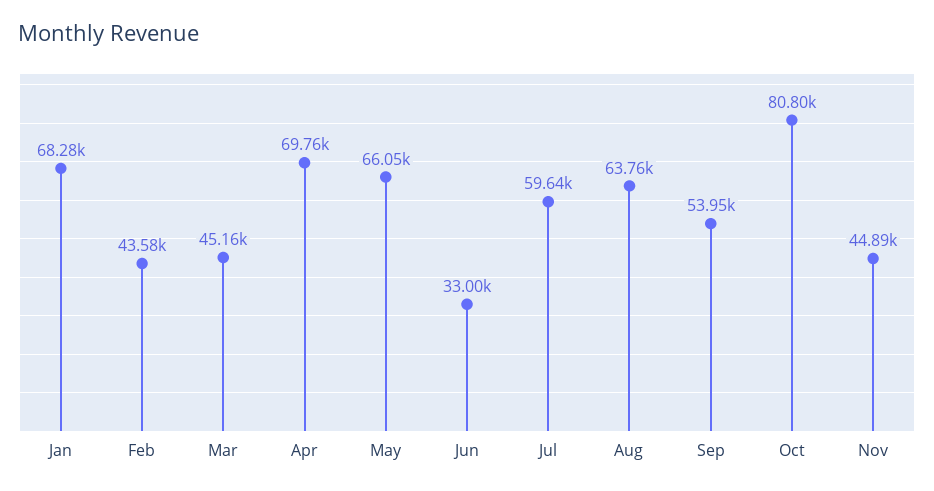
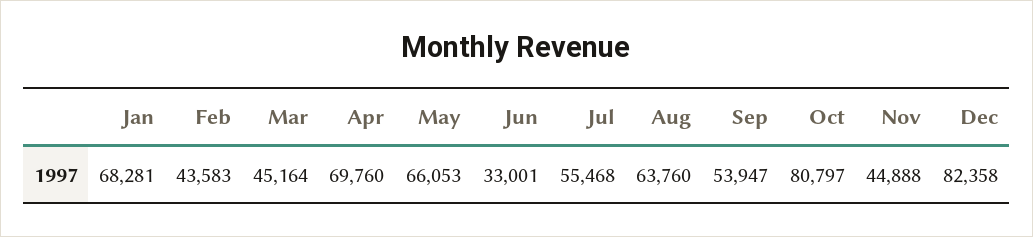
Jul: 59640 -> 55468
Dec: none -> 82358

